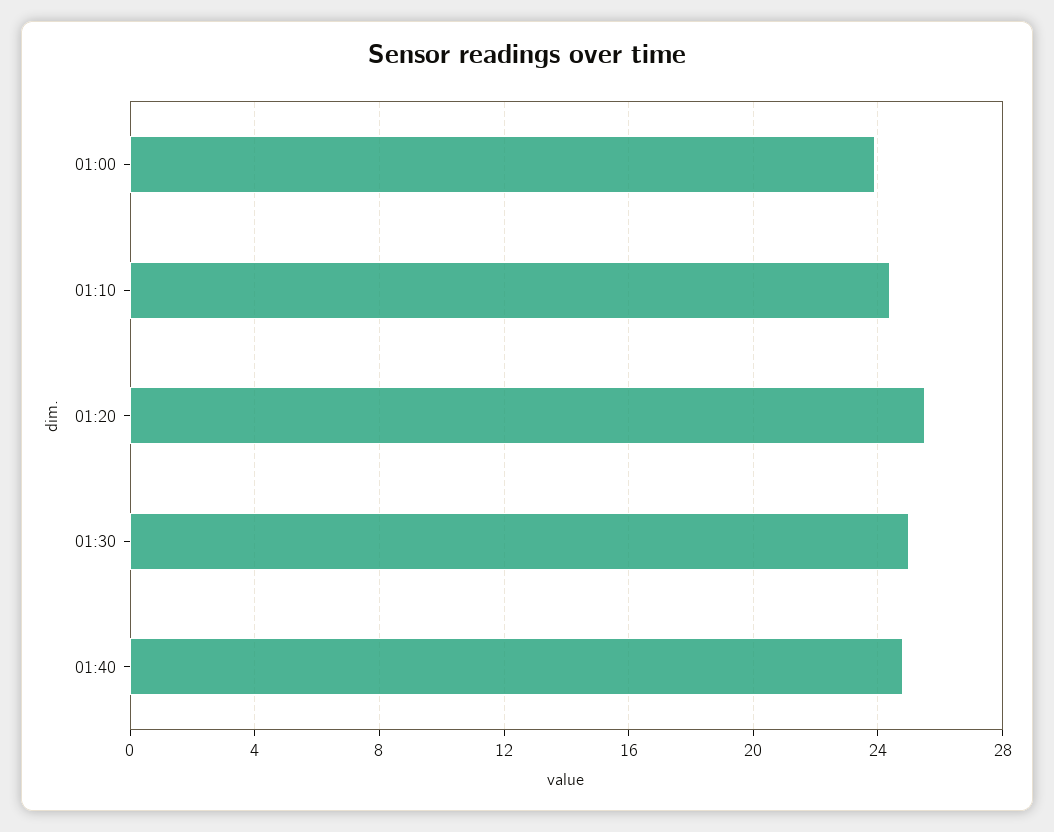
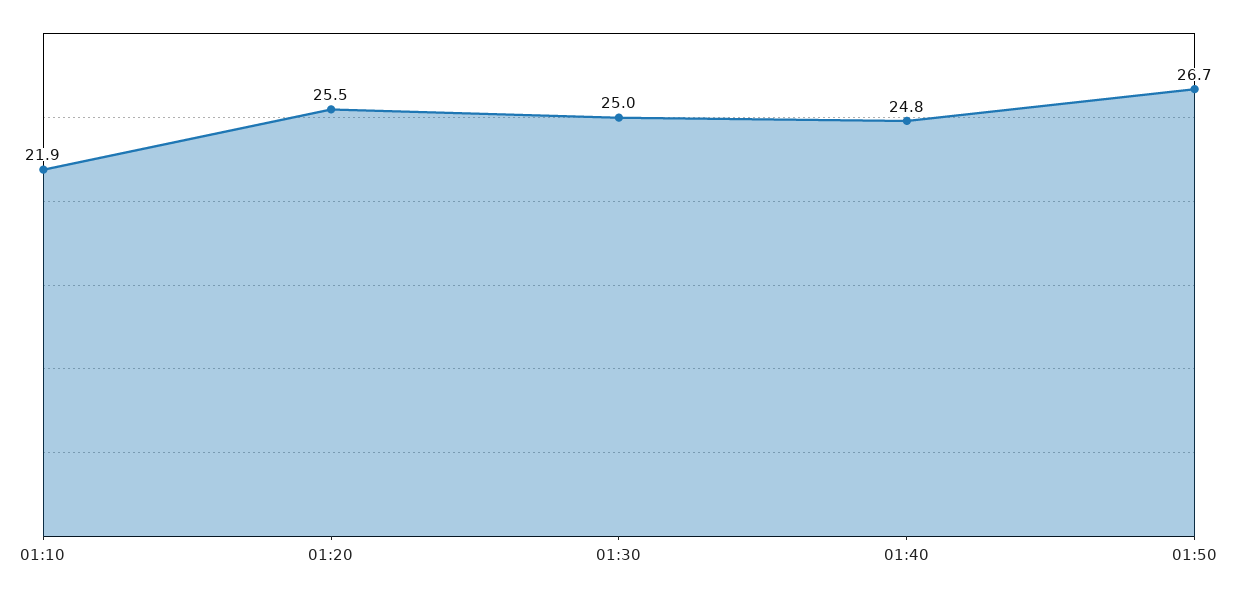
01:00: 24 -> none
01:10: 24.5 -> 21.9
01:50: none -> 26.7

